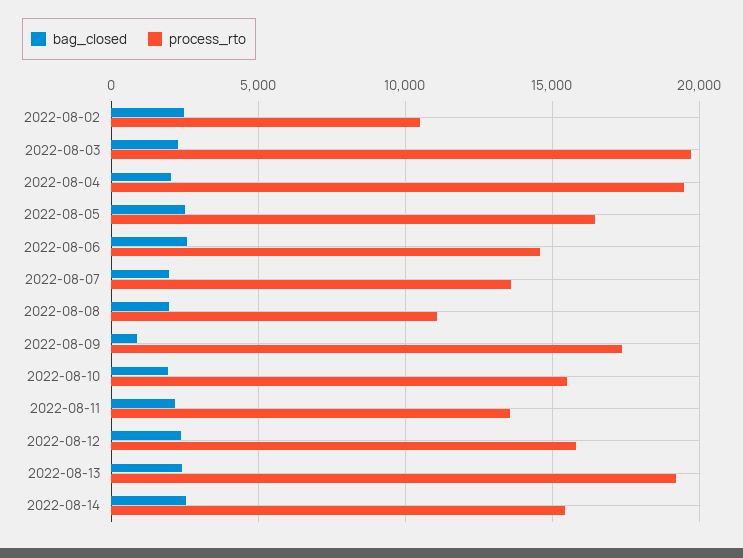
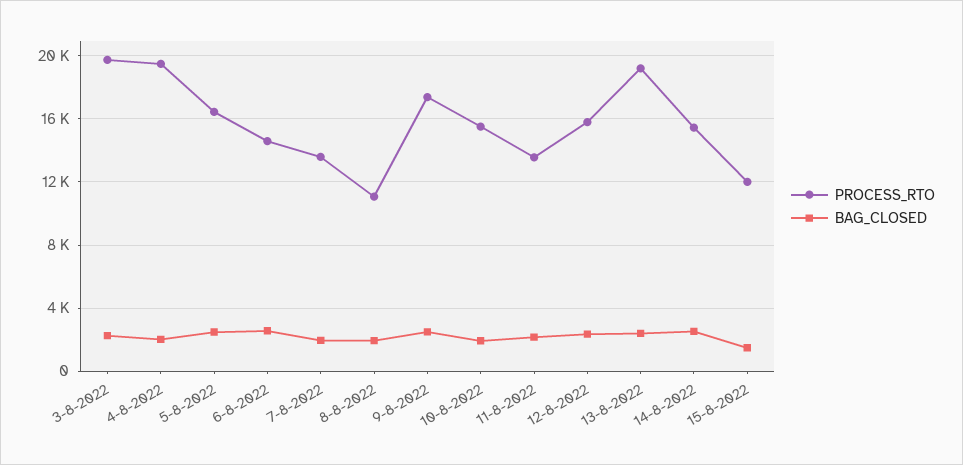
bag_closed, 2022-08-02: 2500 -> none
process_rto, 2022-08-02: 10500 -> none
bag_closed, 2022-08-09: 1000 -> 2500
process_rto, 15-8-2022: none -> 12000
bag_closed, 15-8-2022: none -> 1500

